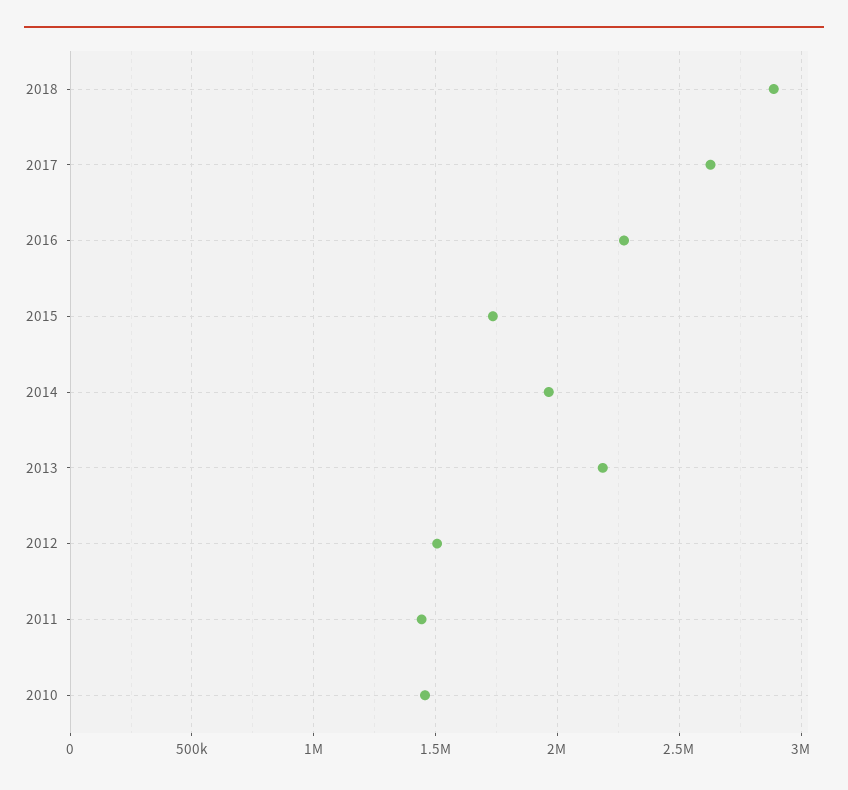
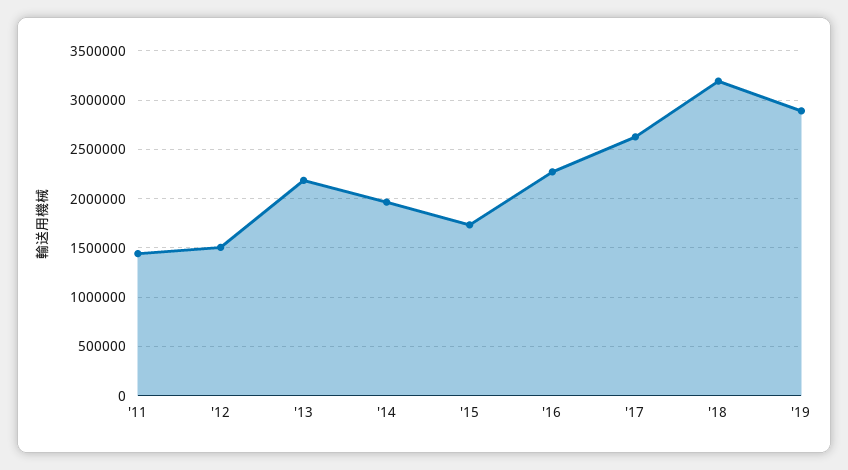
2018: 2900000 -> 3200000
2010: 1450000 -> none
'19: none -> 2900000

